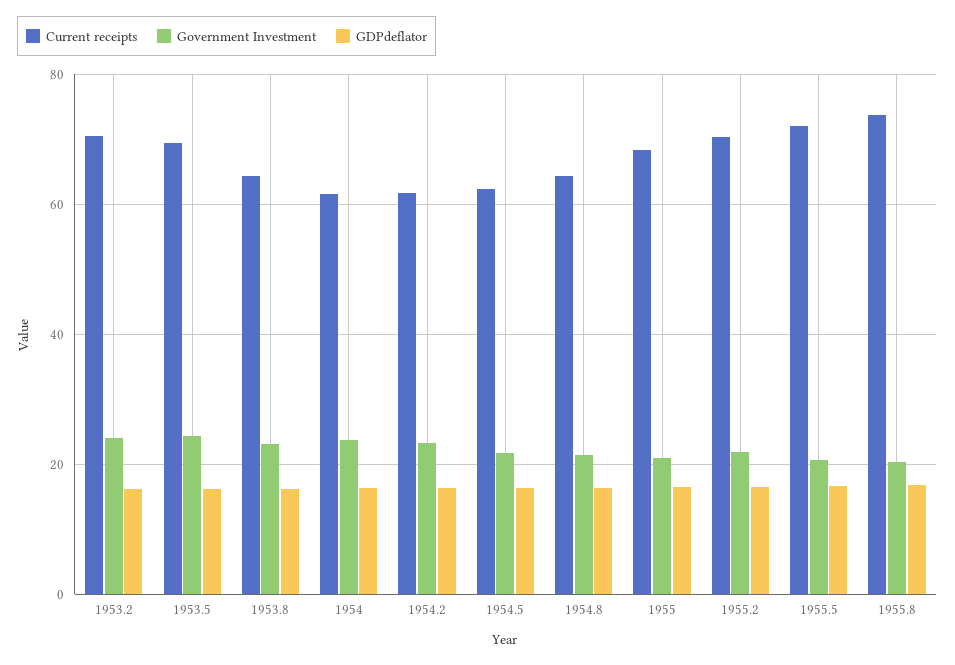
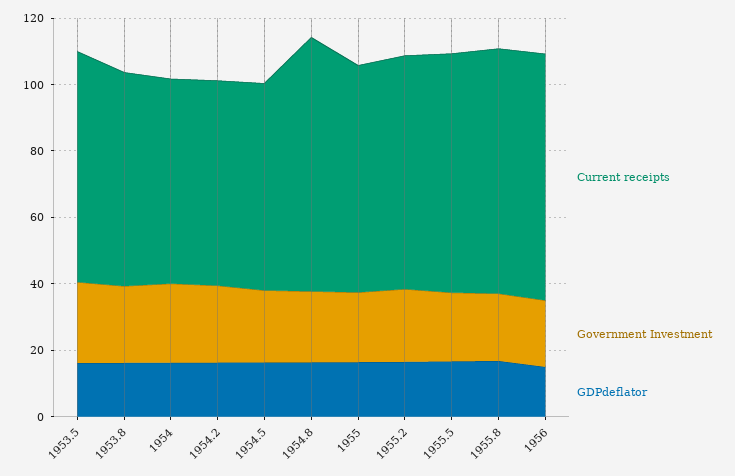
Current receipts, 1953.2: 70 -> none
Government Investment, 1953.2: 24 -> none
GDPdeflator, 1953.2: 16 -> none
Current receipts, 1954.8: 64 -> 75
Current receipts, 1956: none -> 75
Government Investment, 1956: none -> 20
GDPdeflator, 1956: none -> 15

